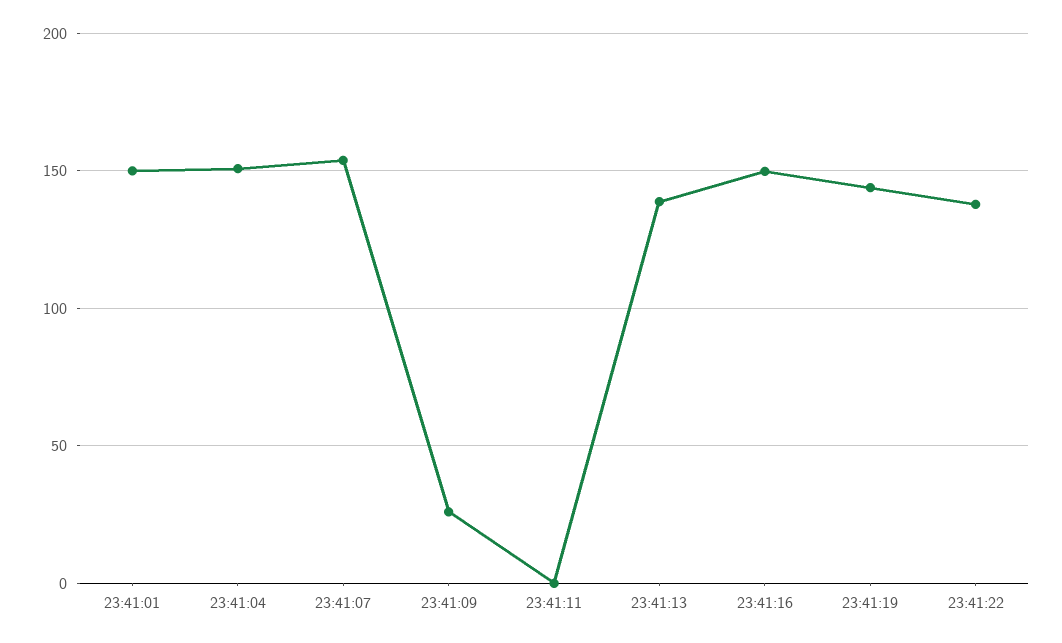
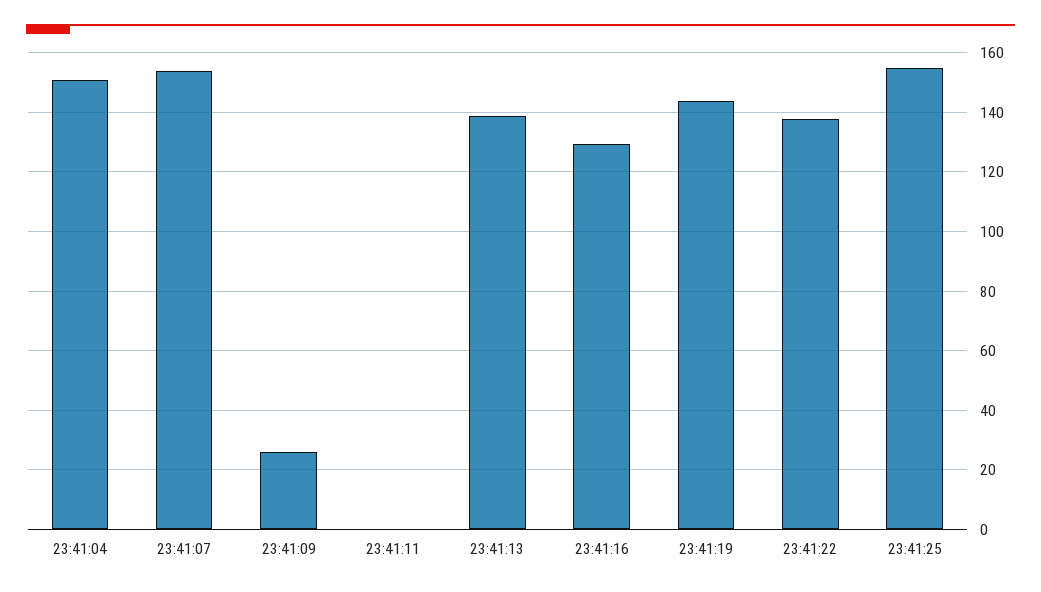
23:41:01: 150 -> none
23:41:16: 150 -> 130
23:41:25: none -> 155

